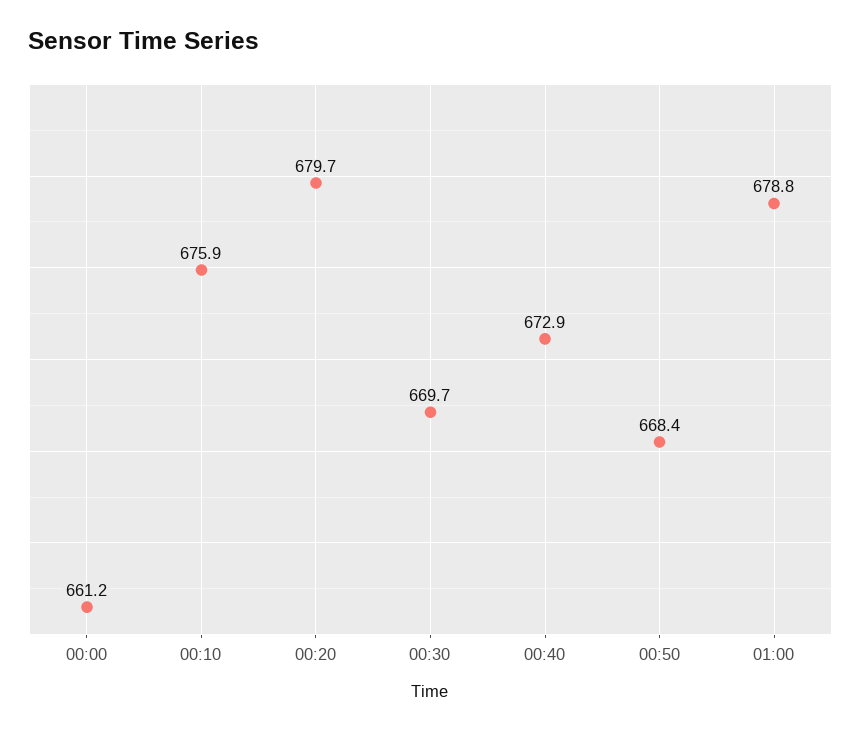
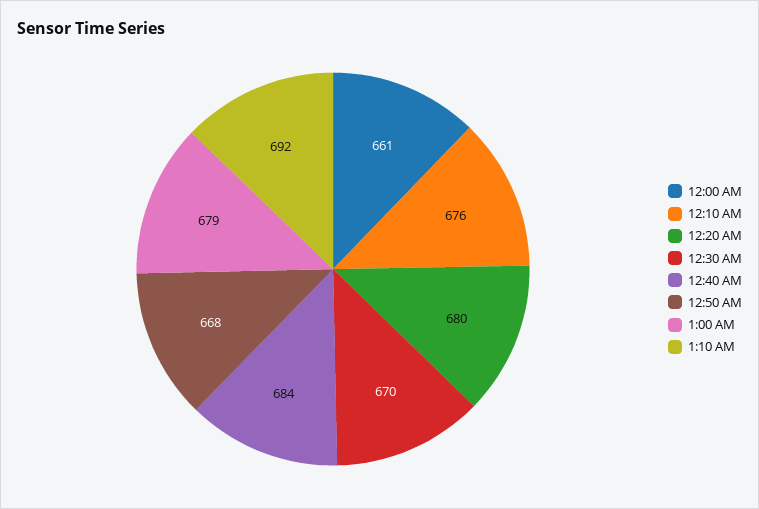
00:40: 672.9 -> 684
1:10 AM: none -> 692

